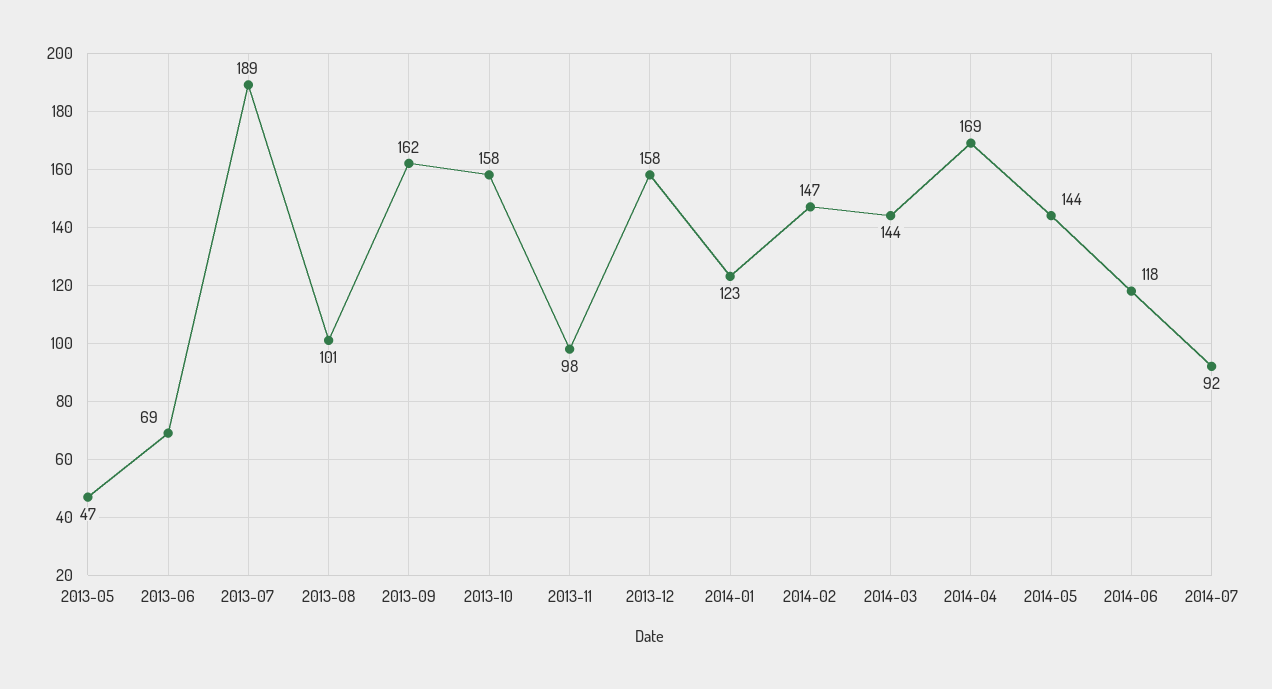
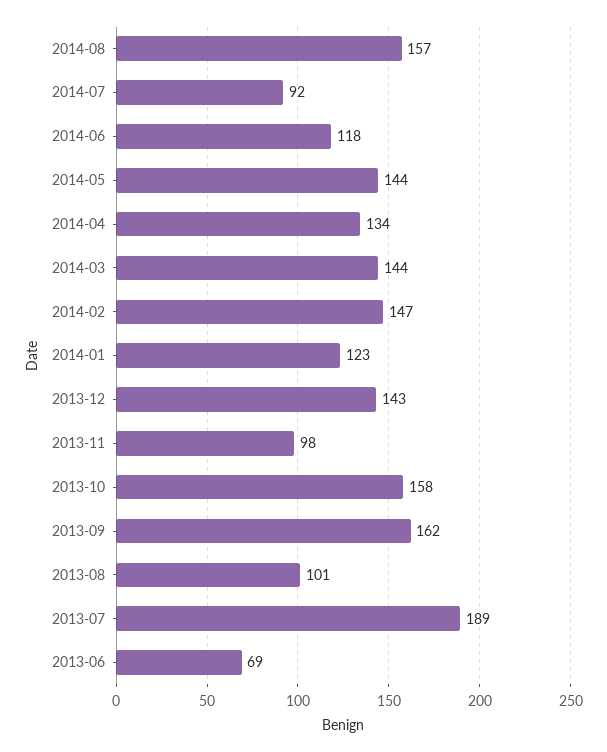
2013-05: 47 -> none
2013-12: 158 -> 143
2014-04: 169 -> 134
2014-08: none -> 157

